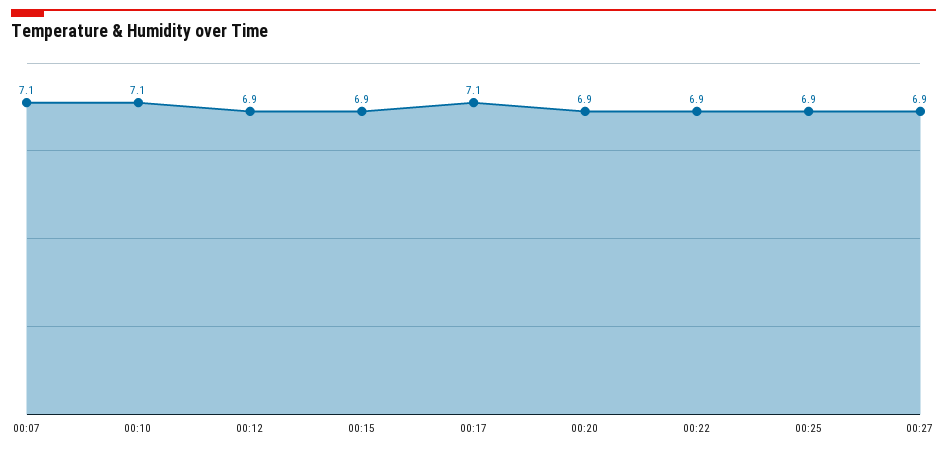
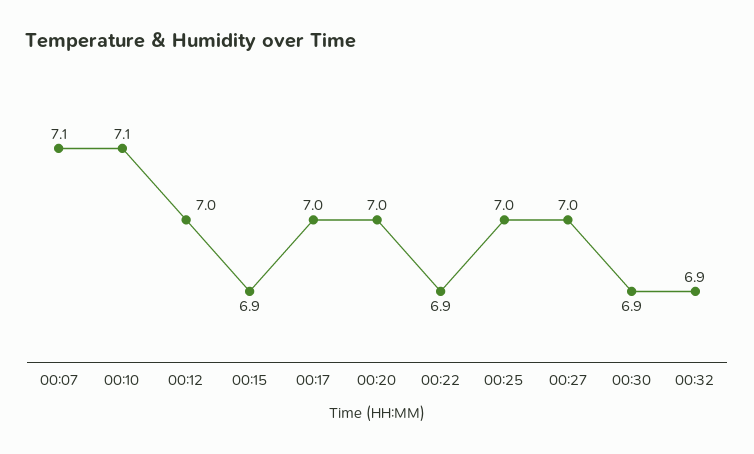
00:12: 6.9 -> 7
00:17: 7.1 -> 7
00:20: 6.9 -> 7
00:25: 6.9 -> 7
00:27: 6.9 -> 7
00:30: none -> 6.9
00:32: none -> 6.9

